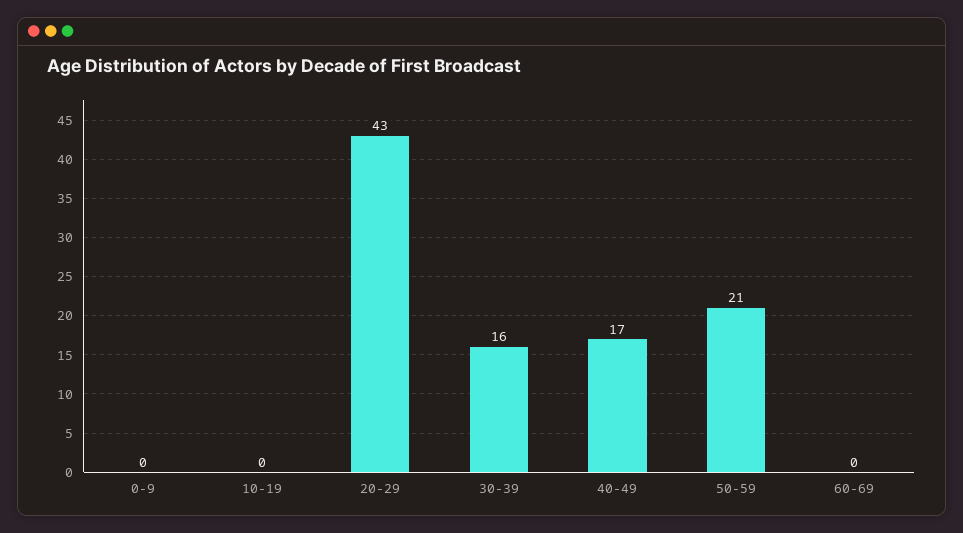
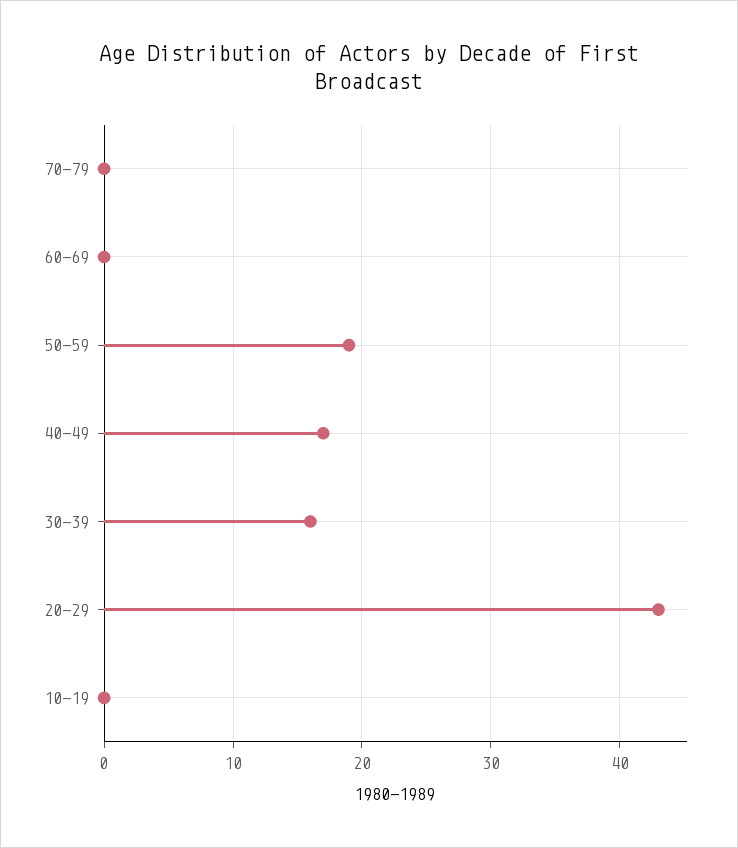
0-9: 0 -> none
50-59: 21 -> 19
70-79: none -> 0

